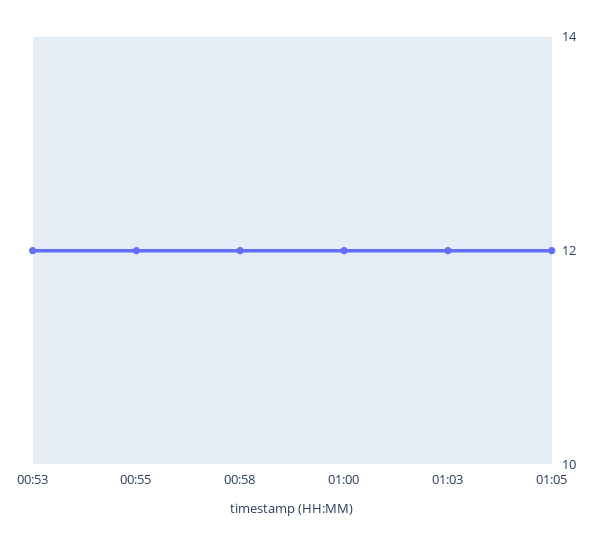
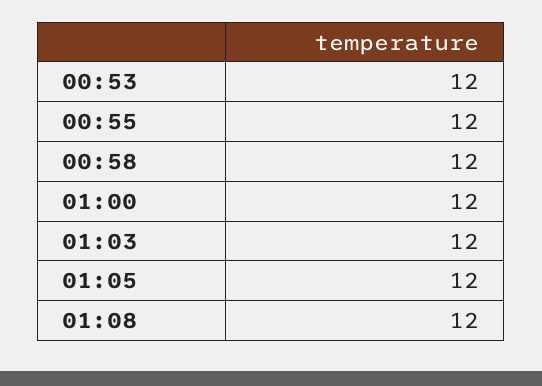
01:08: none -> 12

